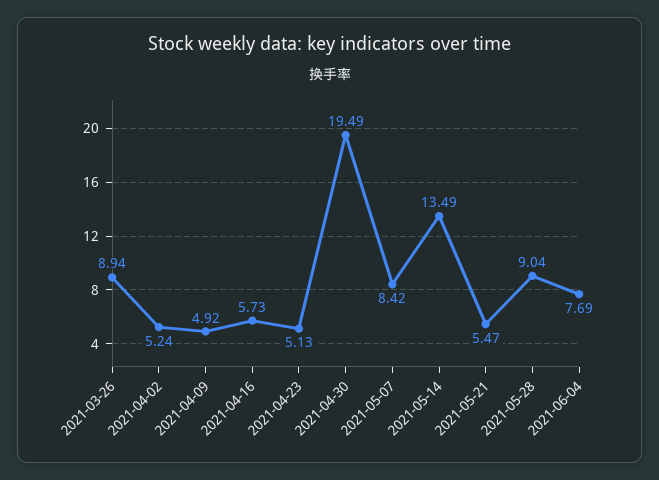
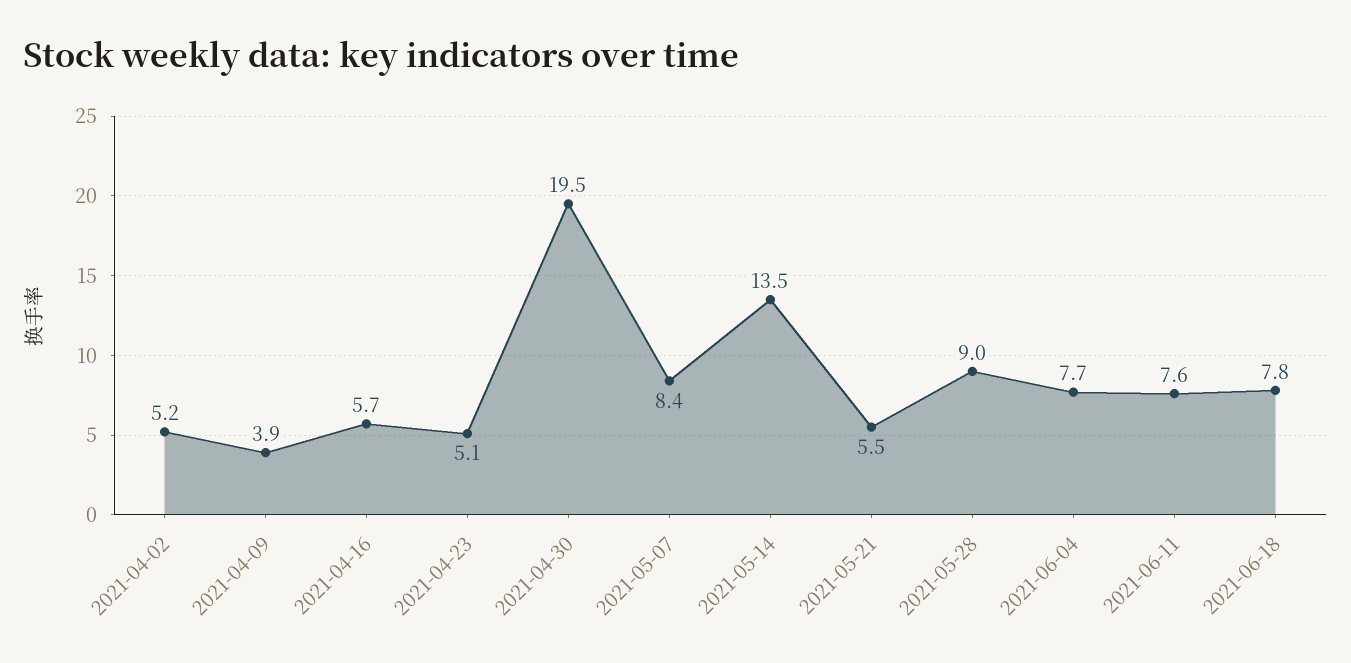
2021-03-26: 8.94 -> none
2021-04-09: 4.92 -> 3.9
2021-06-11: none -> 7.6
2021-06-18: none -> 7.8

